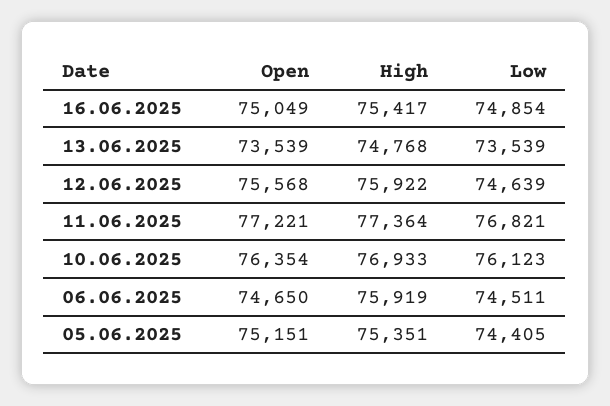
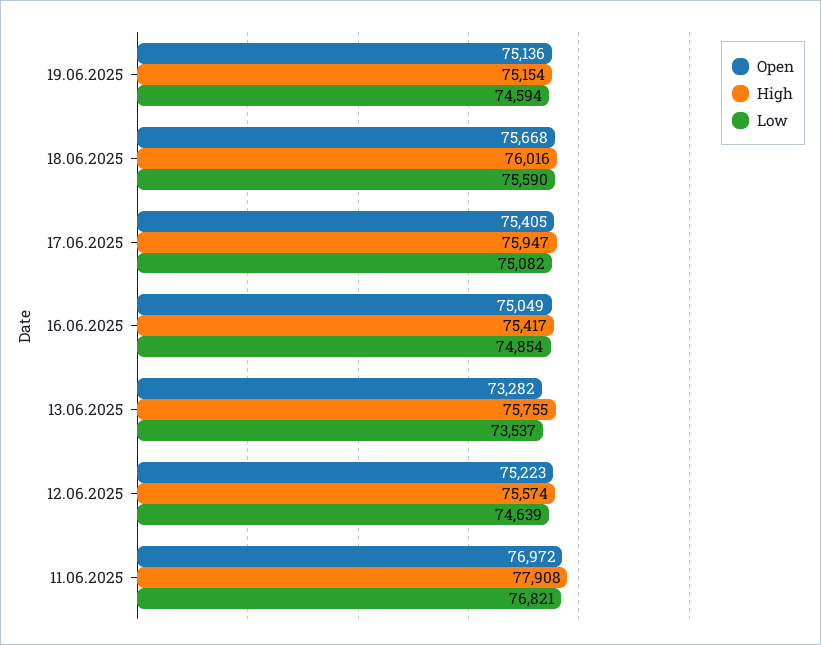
Open, 13.06.2025: 73539 -> 73282
High, 13.06.2025: 74768 -> 75755
Low, 13.06.2025: 73539 -> 73537
Open, 12.06.2025: 75568 -> 75223
High, 12.06.2025: 75922 -> 75574
Open, 11.06.2025: 77221 -> 76972
High, 11.06.2025: 77364 -> 77908
Open, 10.06.2025: 76354 -> none
High, 10.06.2025: 76933 -> none
Low, 10.06.2025: 76123 -> none
Open, 06.06.2025: 74650 -> none
High, 06.06.2025: 75919 -> none
Low, 06.06.2025: 74511 -> none
Open, 05.06.2025: 75151 -> none
High, 05.06.2025: 75351 -> none
Low, 05.06.2025: 74405 -> none
Open, 19.06.2025: none -> 75136
High, 19.06.2025: none -> 75154
Low, 19.06.2025: none -> 74594
Open, 18.06.2025: none -> 75668
High, 18.06.2025: none -> 76016
Low, 18.06.2025: none -> 75590
Open, 17.06.2025: none -> 75405
High, 17.06.2025: none -> 75947
Low, 17.06.2025: none -> 75082

